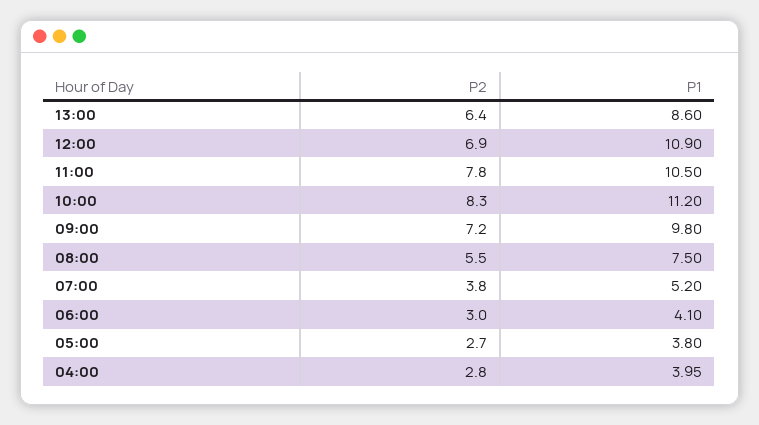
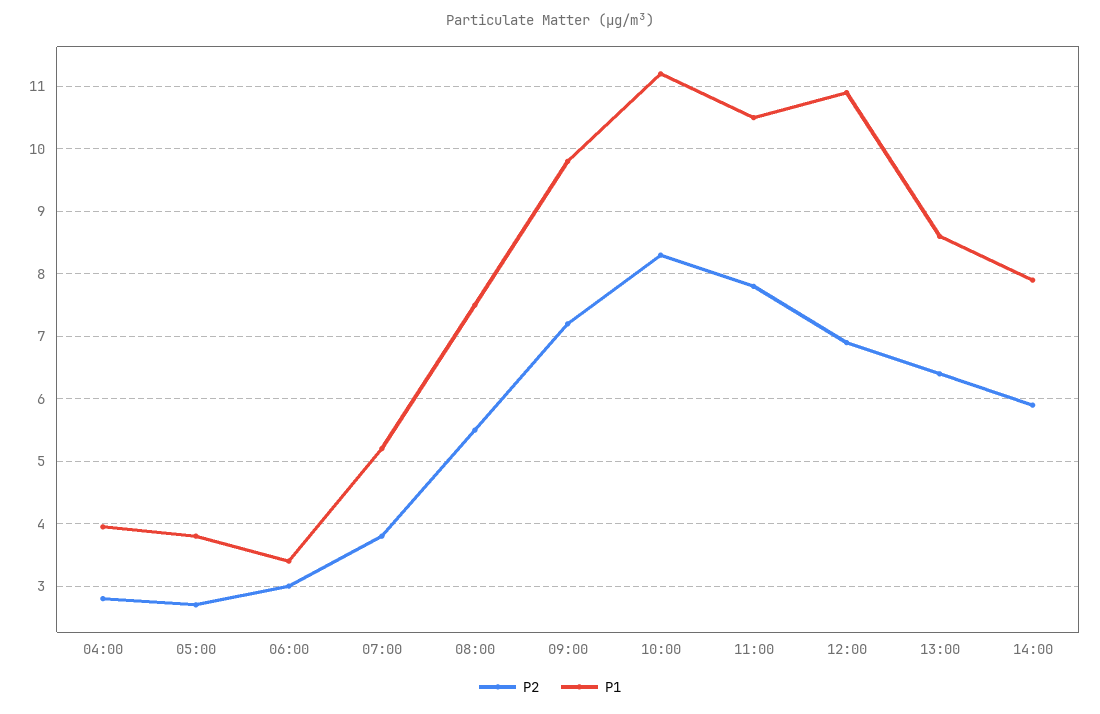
P1, 06:00: 4.1 -> 3.4
P2, 14:00: none -> 5.9
P1, 14:00: none -> 7.9

